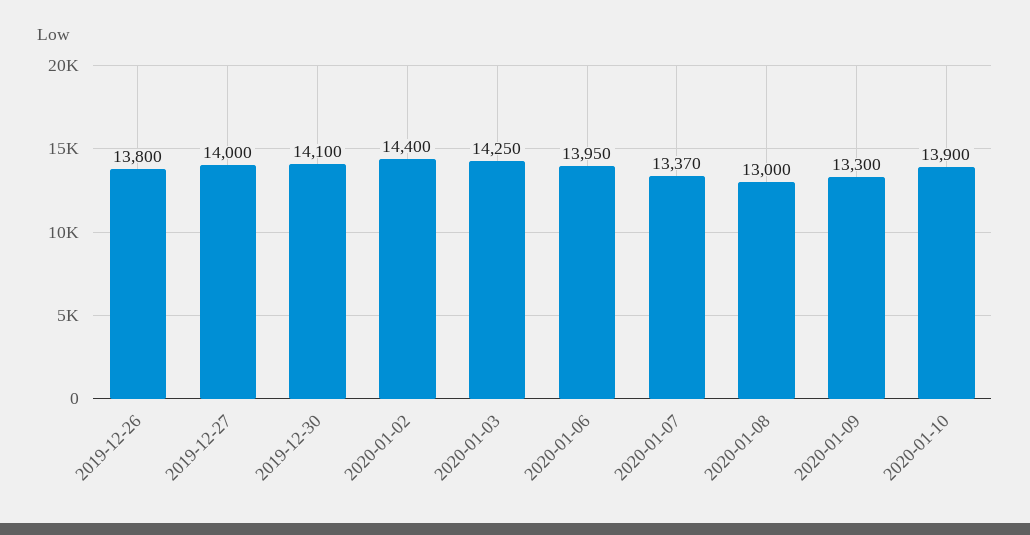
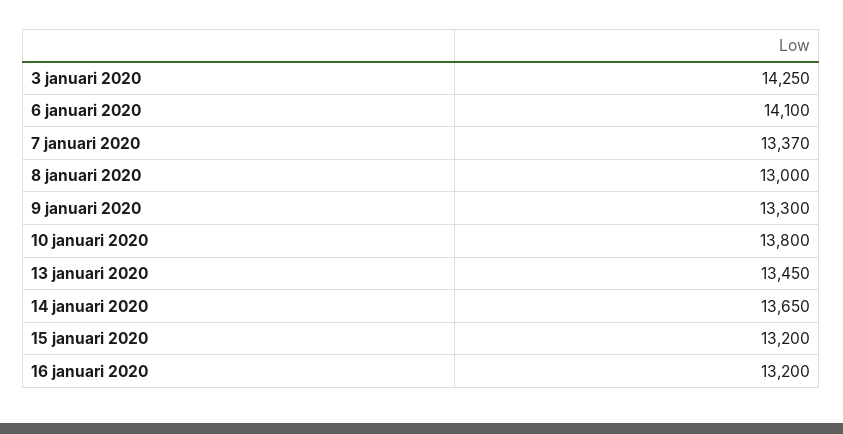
2019-12-26: 13800 -> none
2019-12-27: 14000 -> none
2019-12-30: 14100 -> none
2020-01-02: 14400 -> none
2020-01-06: 13950 -> 14100
2020-01-10: 13900 -> 13800
13 januari 2020: none -> 13450
14 januari 2020: none -> 13650
15 januari 2020: none -> 13200
16 januari 2020: none -> 13200

